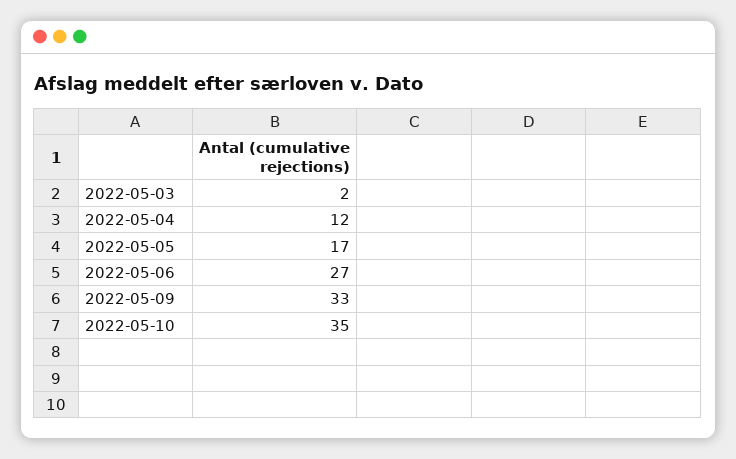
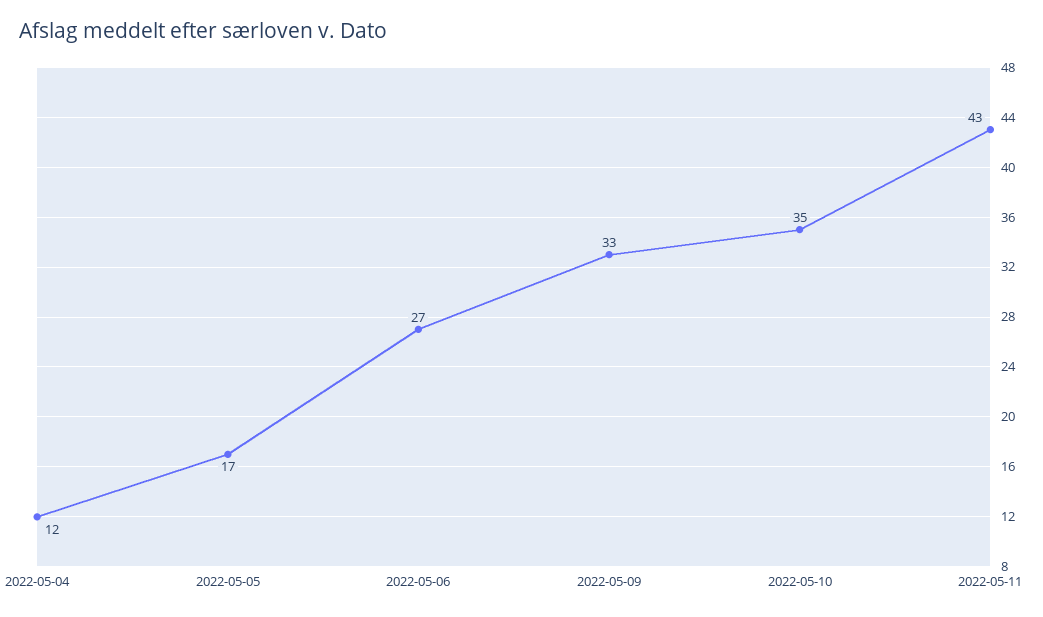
2022-05-03: 2 -> none
2022-05-11: none -> 43

